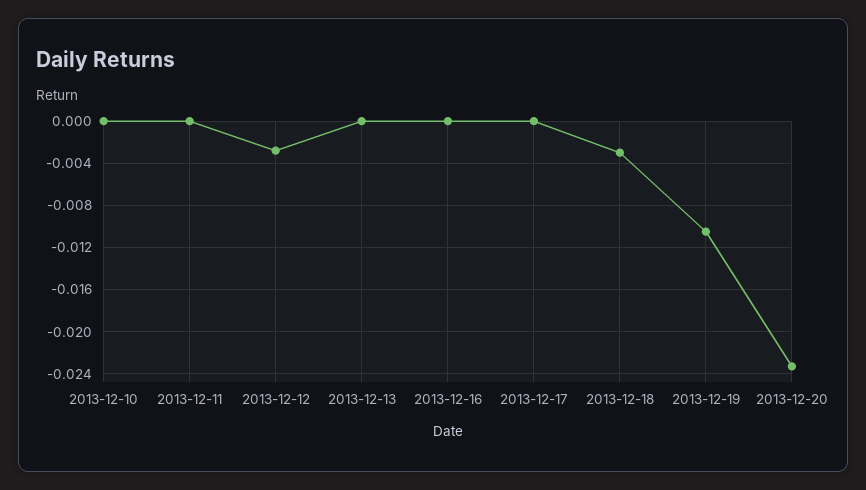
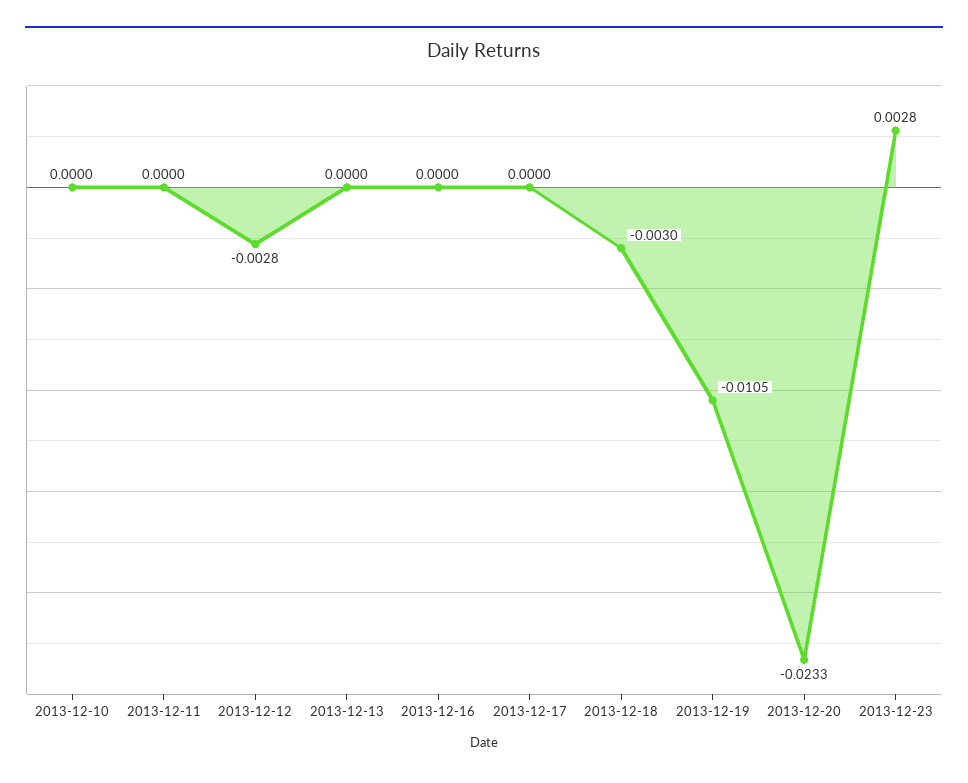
2013-12-23: none -> 0.0028

